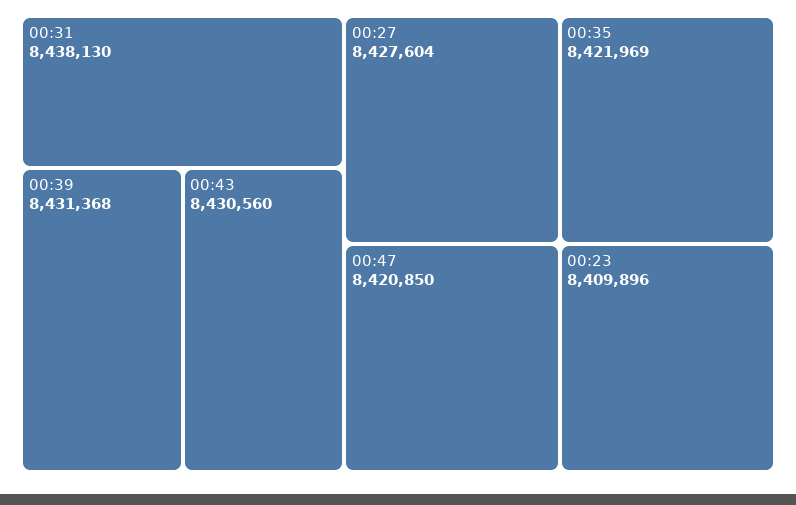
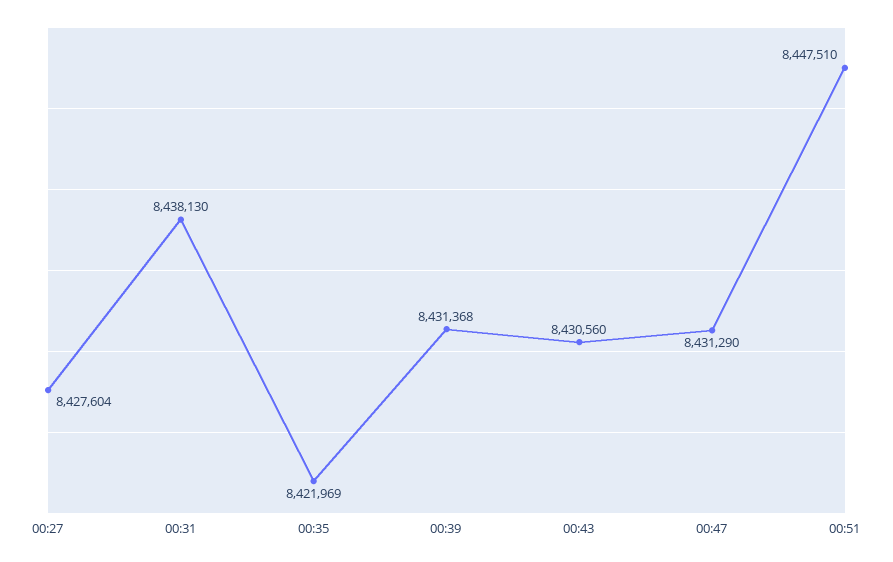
00:47: 8420850 -> 8431290
00:23: 8409896 -> none
00:51: none -> 8447510

